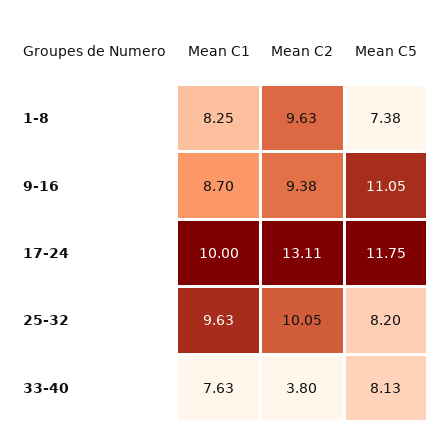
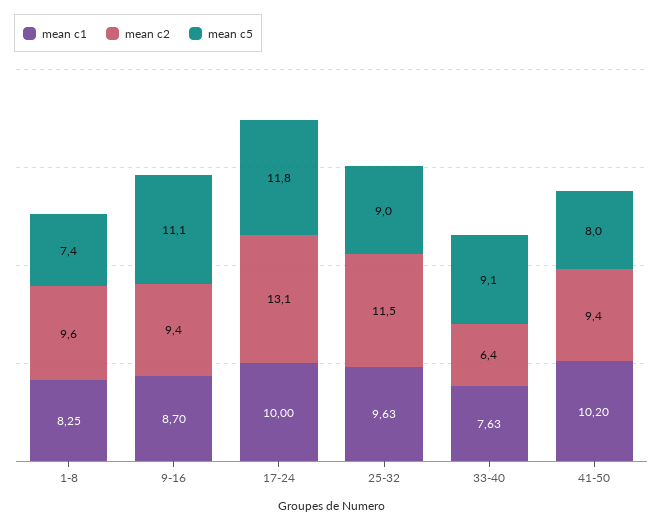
Mean C2, 25-32: 10.05 -> 11.5
Mean C5, 25-32: 8.2 -> 9
Mean C2, 33-40: 3.8 -> 6.4
Mean C5, 33-40: 8.13 -> 9.1
Mean C1, 41-50: none -> 10.2
Mean C2, 41-50: none -> 9.4
Mean C5, 41-50: none -> 8

